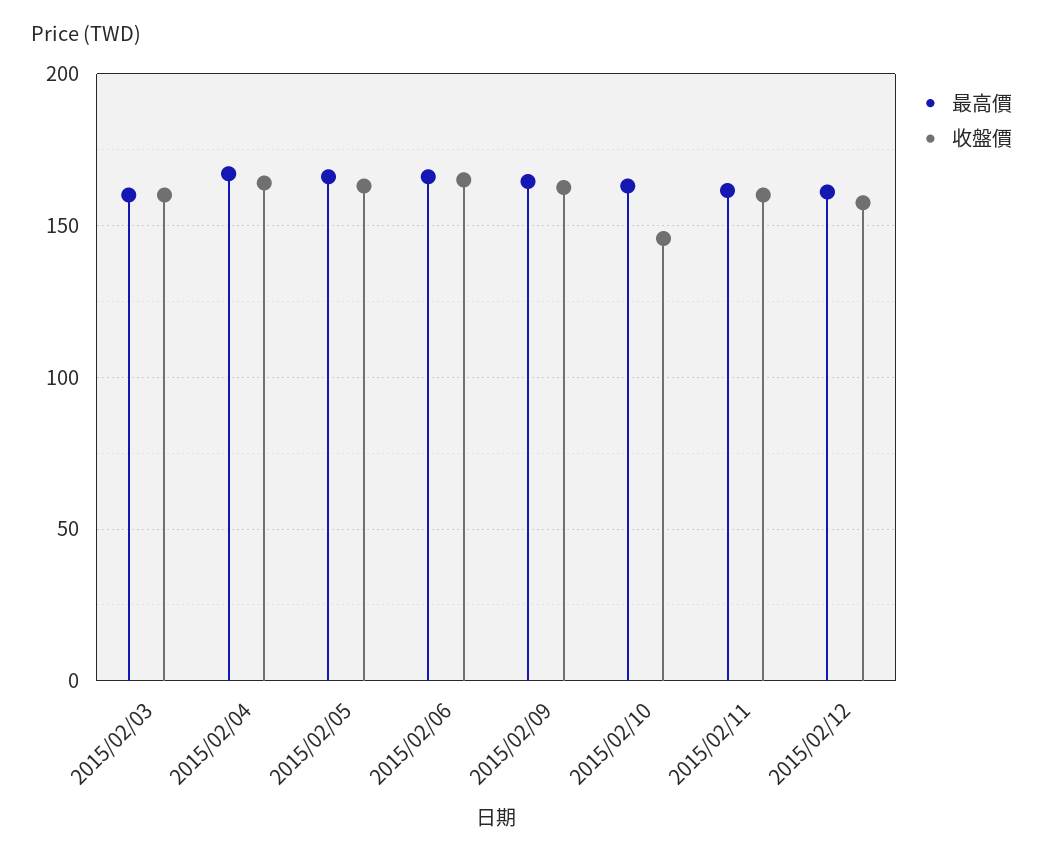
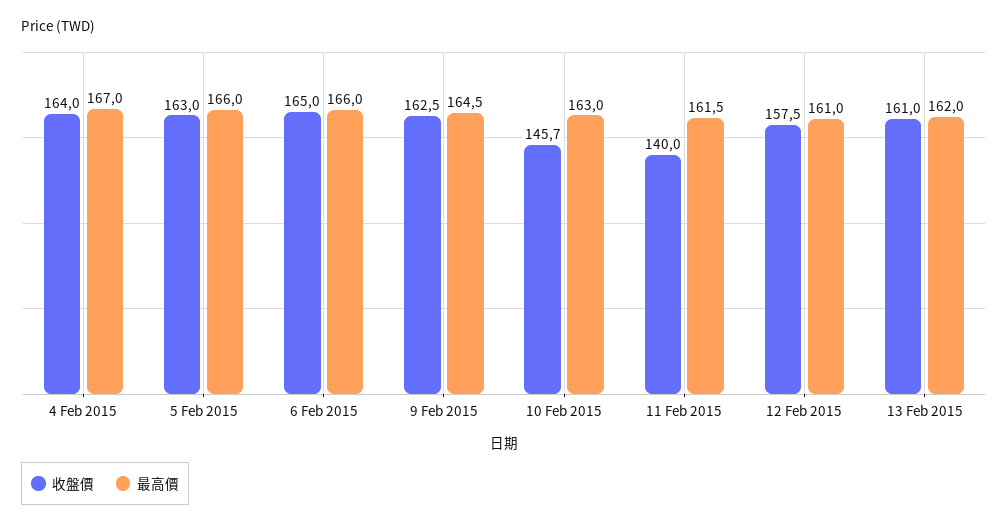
最高價, 2015/02/03: 160 -> none
收盤價, 2015/02/03: 160 -> none
收盤價, 2015/02/11: 160 -> 140
收盤價, 13 Feb 2015: none -> 161
最高價, 13 Feb 2015: none -> 162

